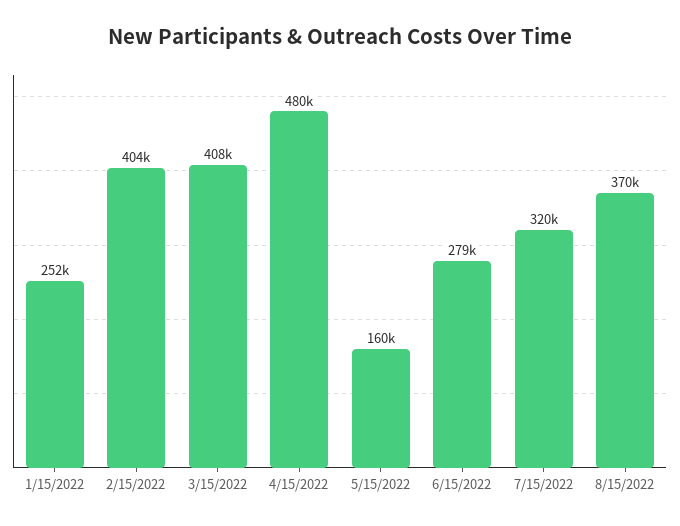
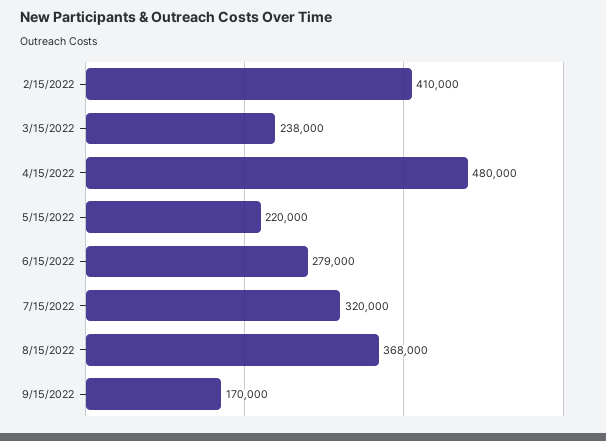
1/15/2022: 252000 -> none
2/15/2022: 404000 -> 410000
3/15/2022: 408000 -> 238000
5/15/2022: 160000 -> 220000
8/15/2022: 370000 -> 368000
9/15/2022: none -> 170000

